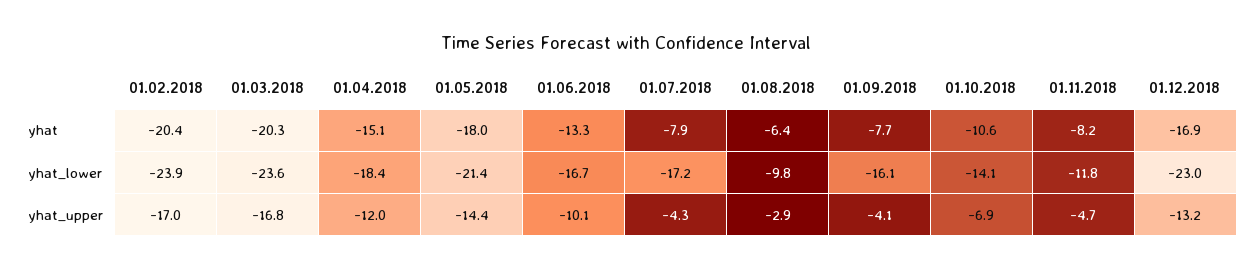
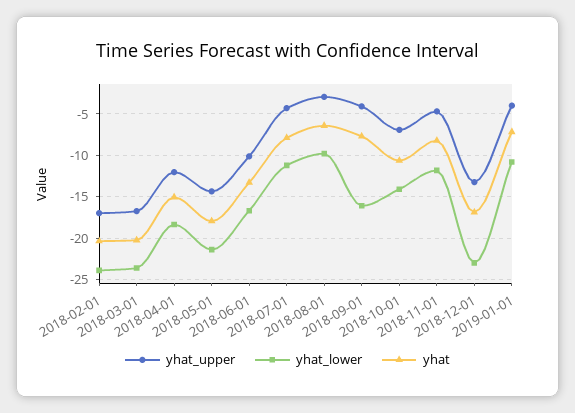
yhat_lower, 01.07.2018: -17.2 -> -11
yhat_upper, 2019-01-01: none -> -4
yhat_lower, 2019-01-01: none -> -11
yhat, 2019-01-01: none -> -7

